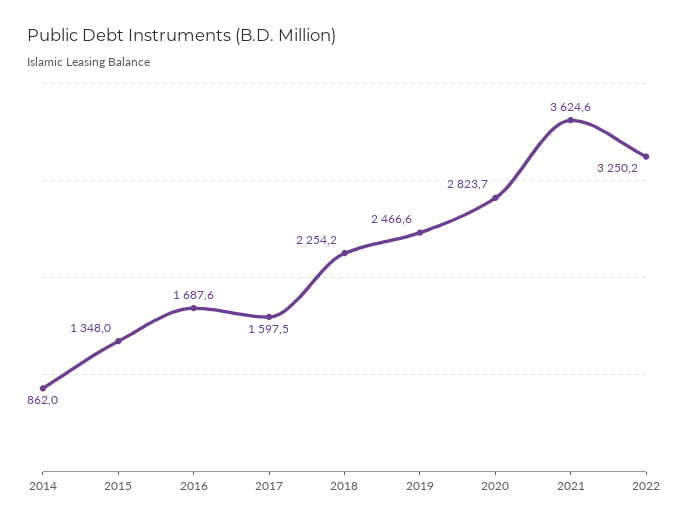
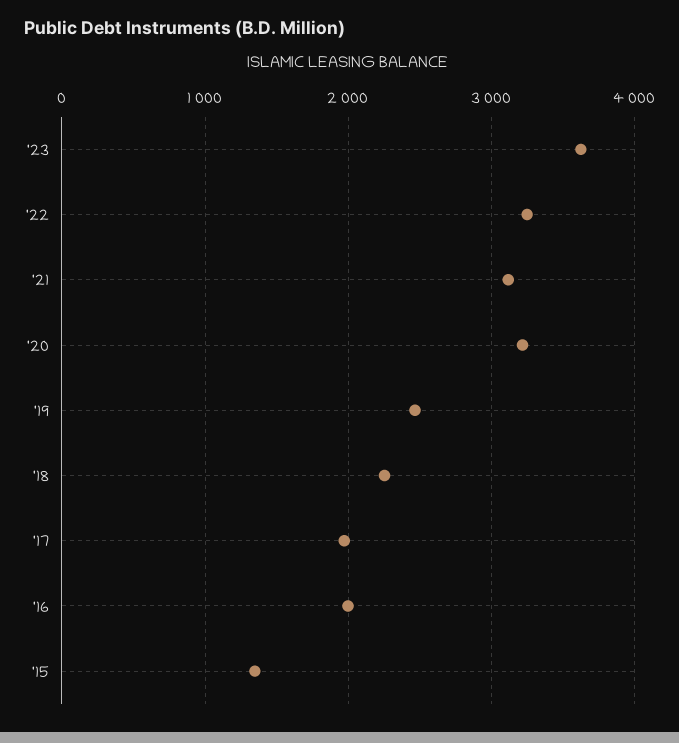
2014: 862 -> none
2016: 1687.6 -> 2000
2017: 1597.5 -> 2000
2020: 2823.7 -> 3200
2021: 3624.6 -> 3100
'23: none -> 3600

